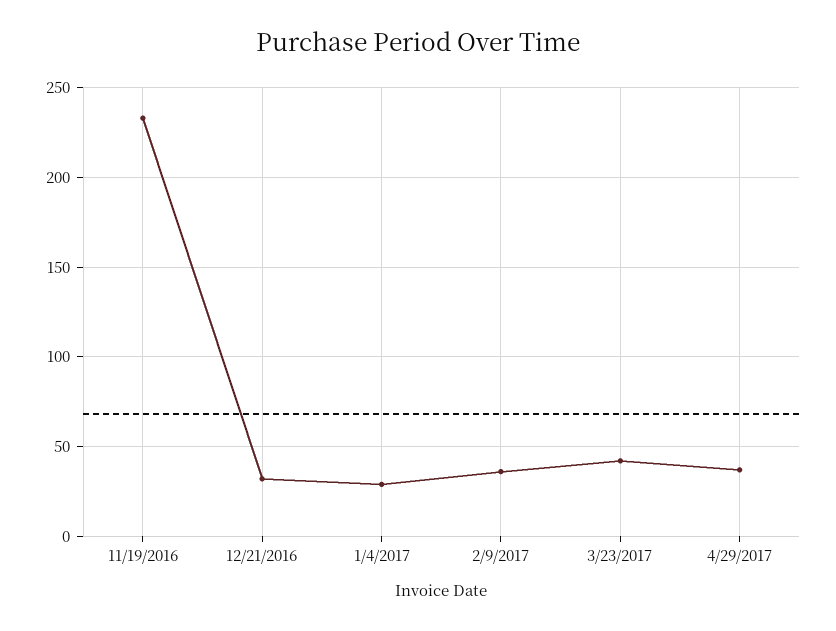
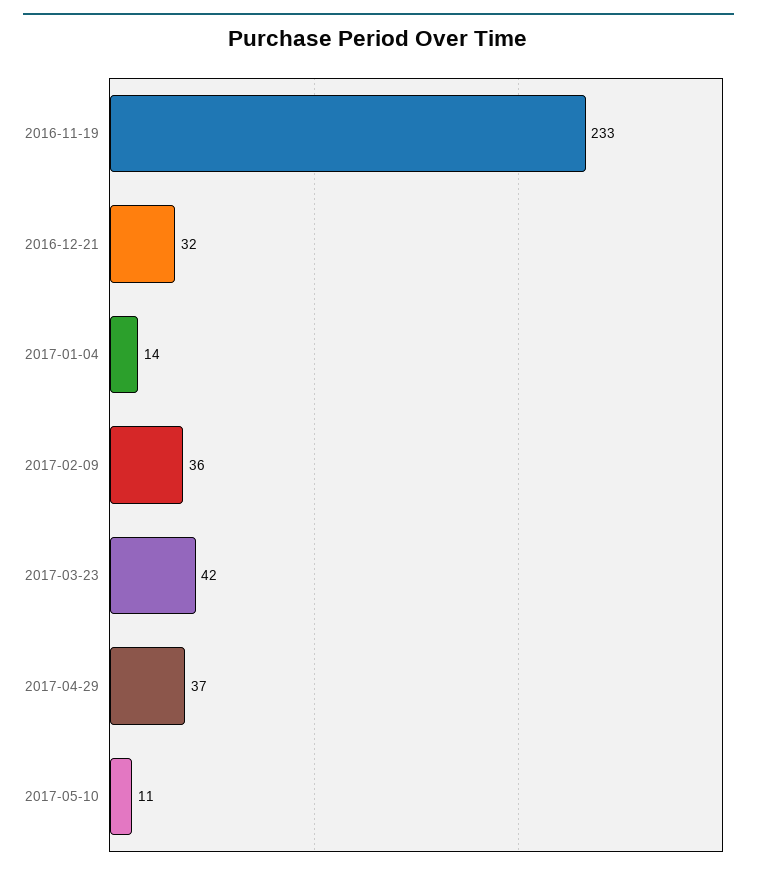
1/4/2017: 30 -> 14
2017-05-10: none -> 11

